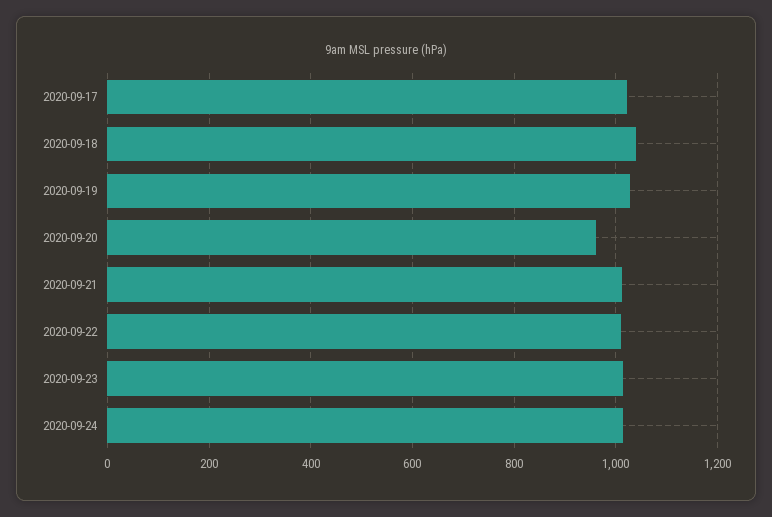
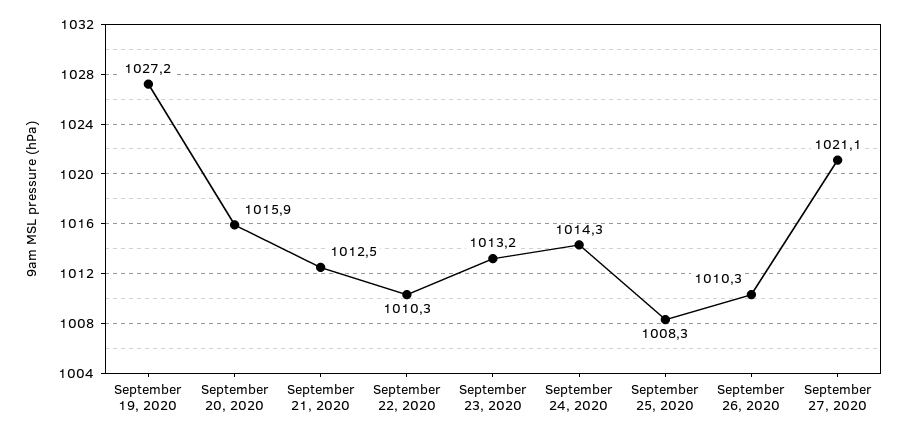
2020-09-17: 1020 -> none
2020-09-18: 1040 -> none
2020-09-20: 960 -> 1015.9
September 25, 2020: none -> 1008.3
September 26, 2020: none -> 1010.3
September 27, 2020: none -> 1021.1

